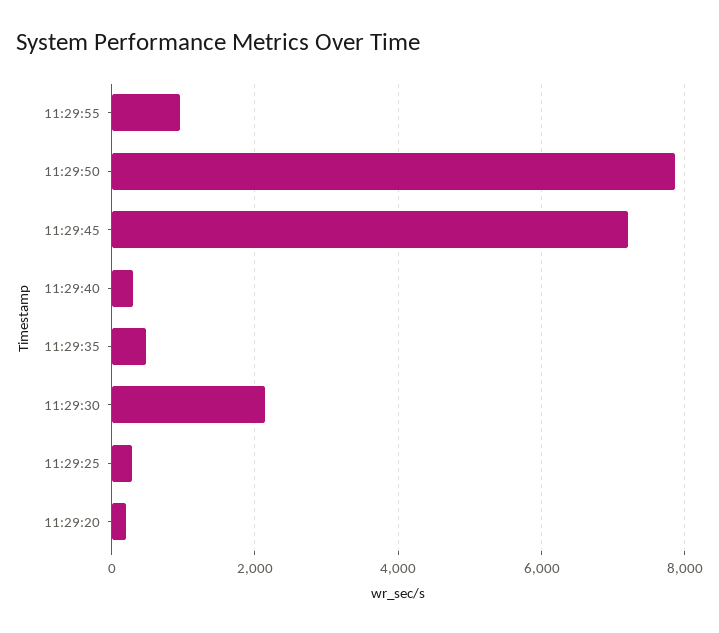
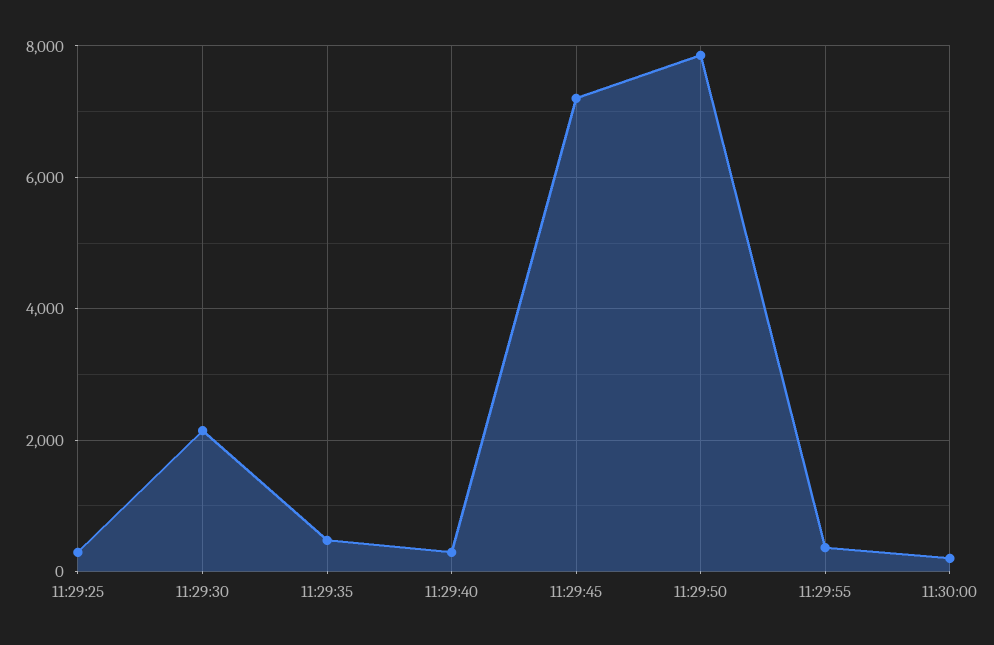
11:29:55: 1000 -> 400
11:29:20: 200 -> none
11:30:00: none -> 200

